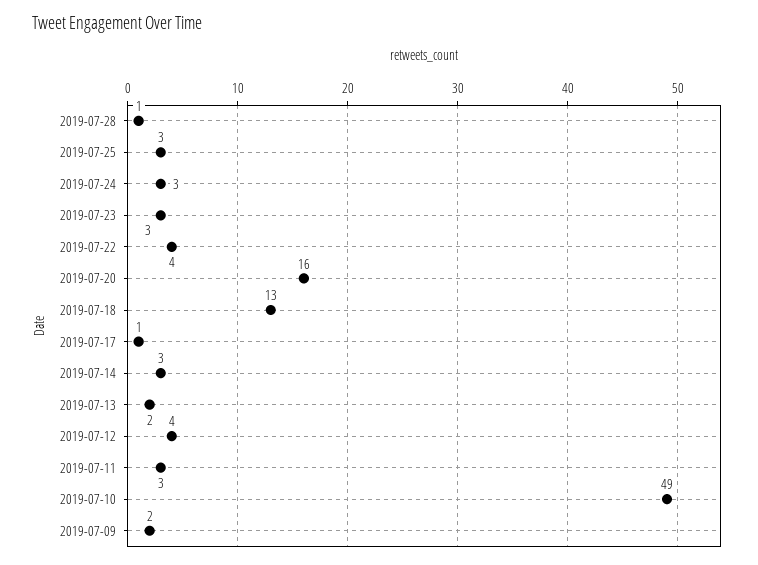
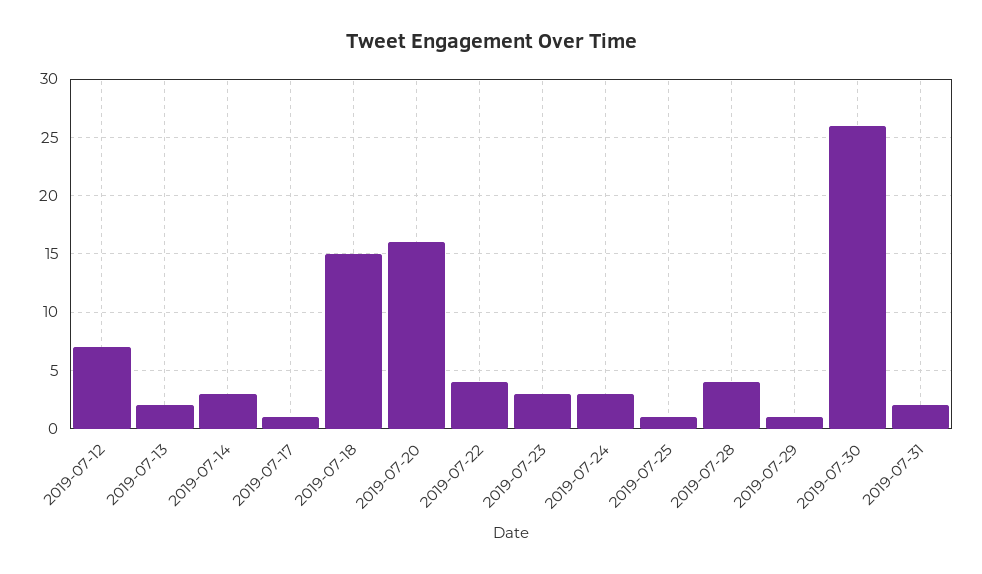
2019-07-28: 1 -> 4
2019-07-25: 3 -> 1
2019-07-18: 13 -> 15
2019-07-12: 4 -> 7
2019-07-11: 3 -> none
2019-07-10: 49 -> none
2019-07-09: 2 -> none
2019-07-29: none -> 1
2019-07-30: none -> 26
2019-07-31: none -> 2

